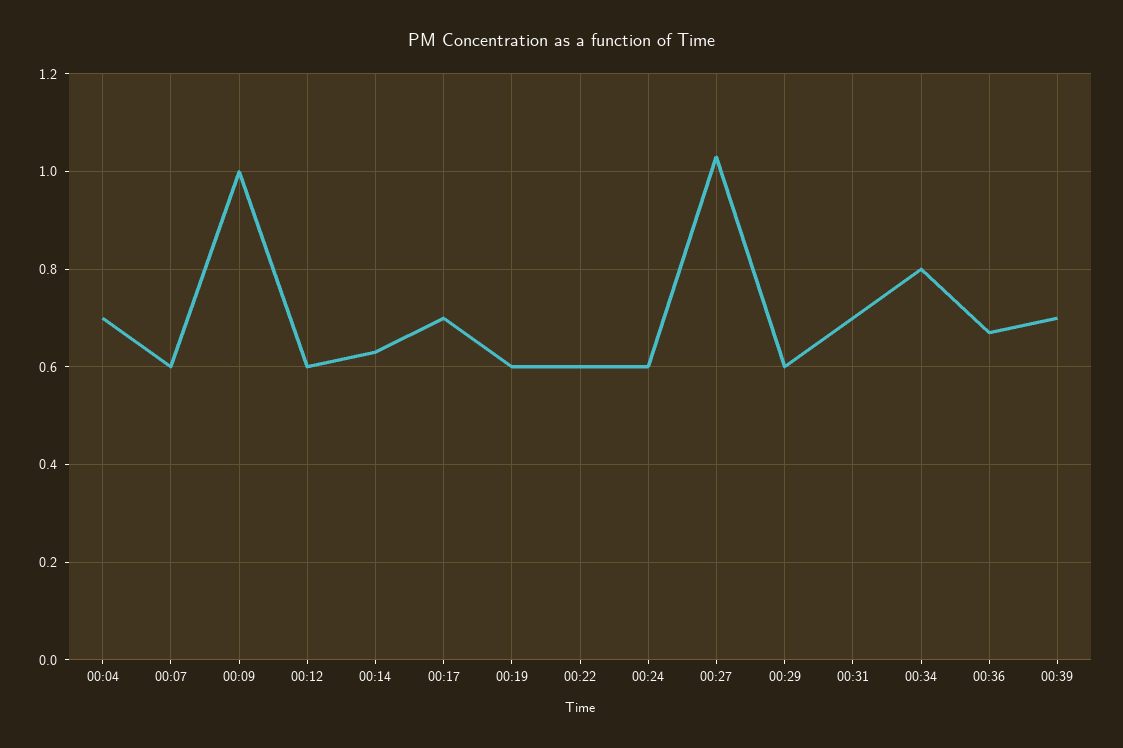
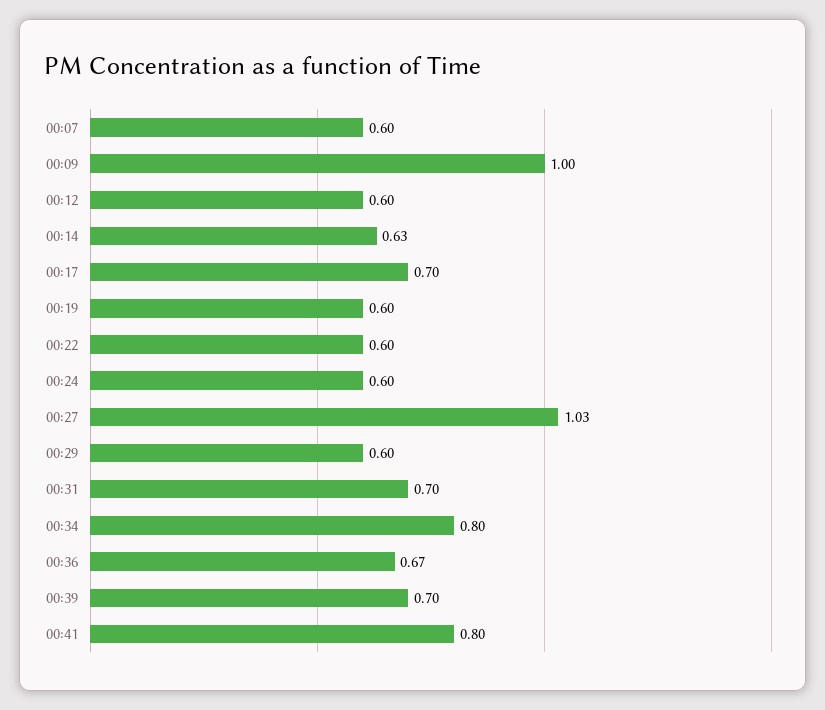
00:04: 0.7 -> none
00:41: none -> 0.8

